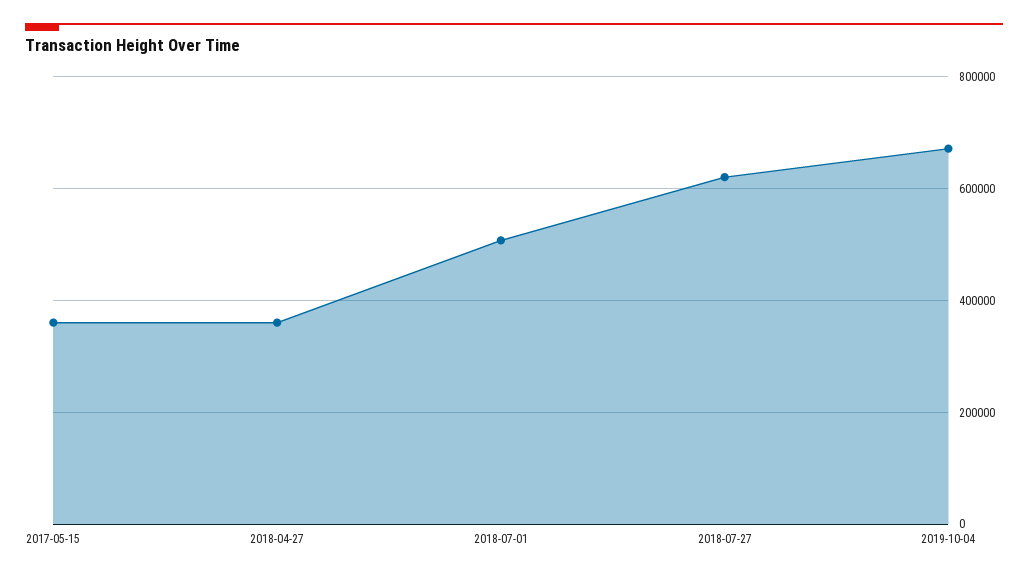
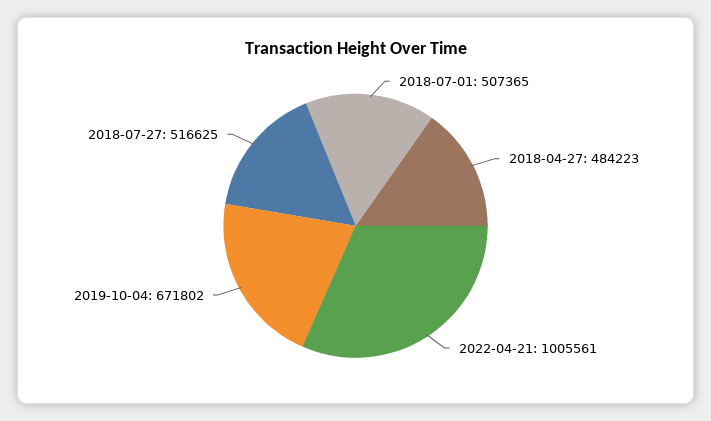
2017-05-15: 360000 -> none
2018-04-27: 360000 -> 484223
2018-07-27: 620000 -> 516625
2022-04-21: none -> 1005561

